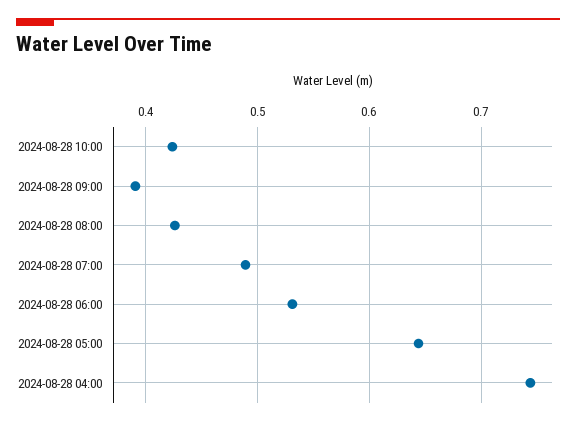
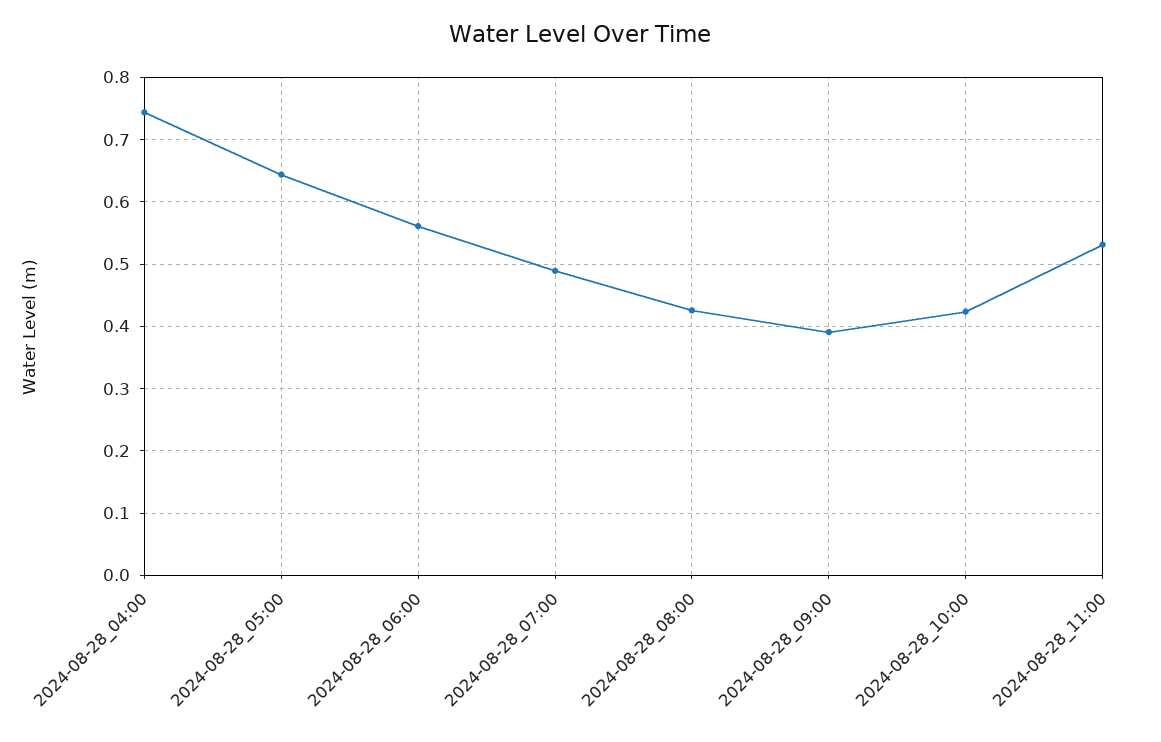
2024-08-28 06:00: 0.53 -> 0.56
2024-08-28_11:00: none -> 0.53

